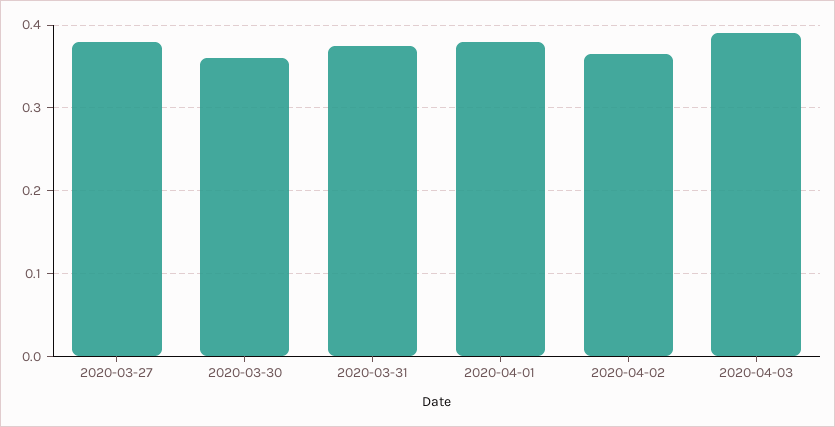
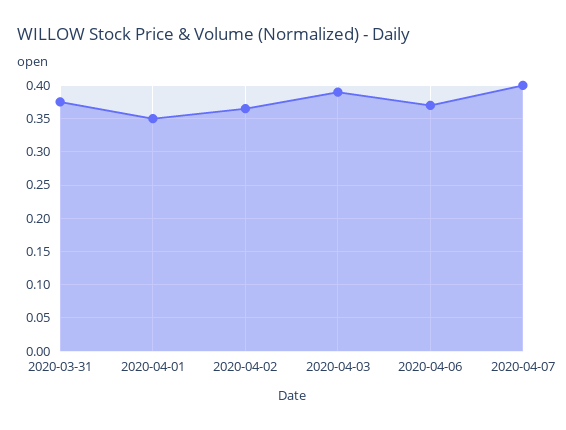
2020-03-27: 0.38 -> none
2020-03-30: 0.36 -> none
2020-04-01: 0.38 -> 0.35
2020-04-06: none -> 0.37
2020-04-07: none -> 0.4

